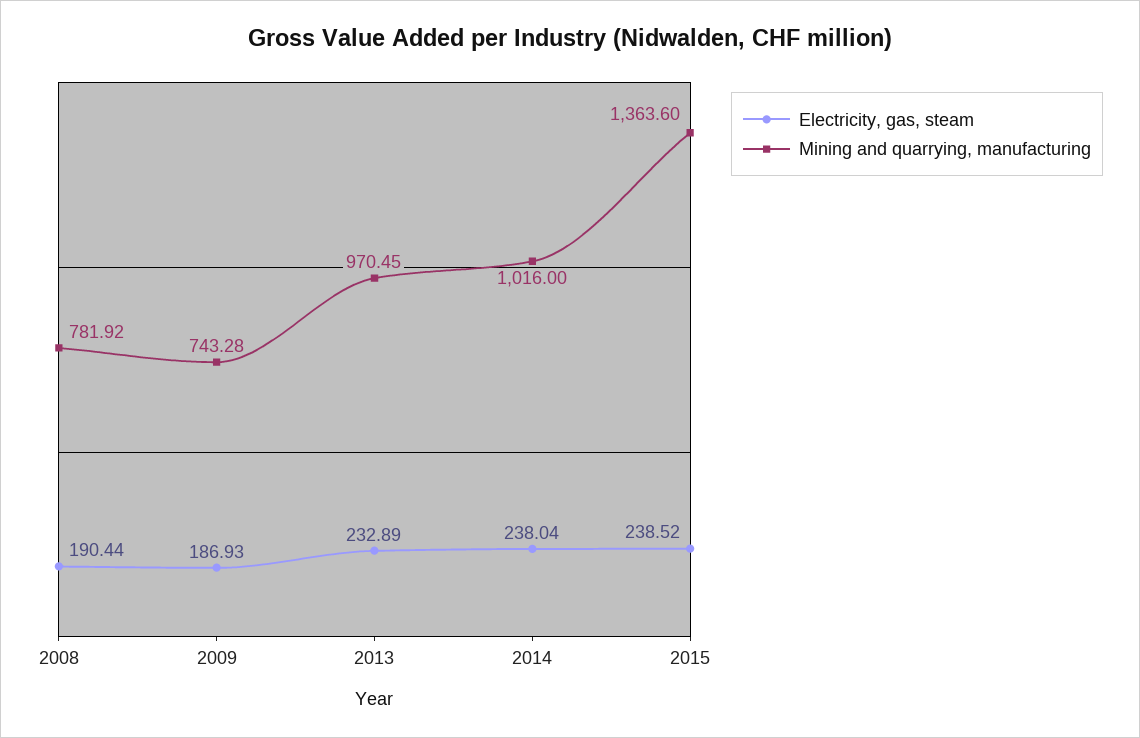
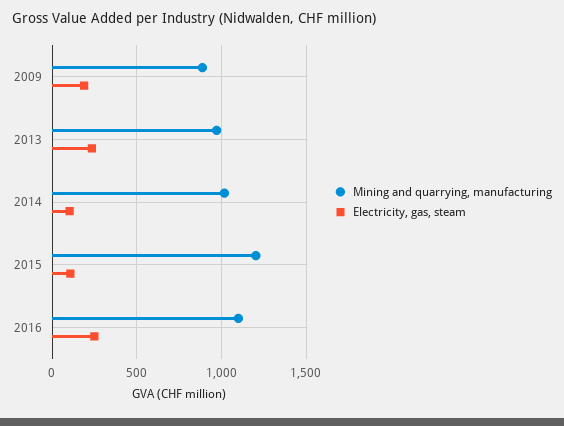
Electricity, gas, steam, 2008: 190.44 -> none
Mining and quarrying, manufacturing, 2008: 781.92 -> none
Mining and quarrying, manufacturing, 2009: 743.28 -> 900
Electricity, gas, steam, 2014: 238.04 -> 100
Electricity, gas, steam, 2015: 238.52 -> 100
Mining and quarrying, manufacturing, 2015: 1363.6 -> 1200
Mining and quarrying, manufacturing, 2016: none -> 1100
Electricity, gas, steam, 2016: none -> 250

